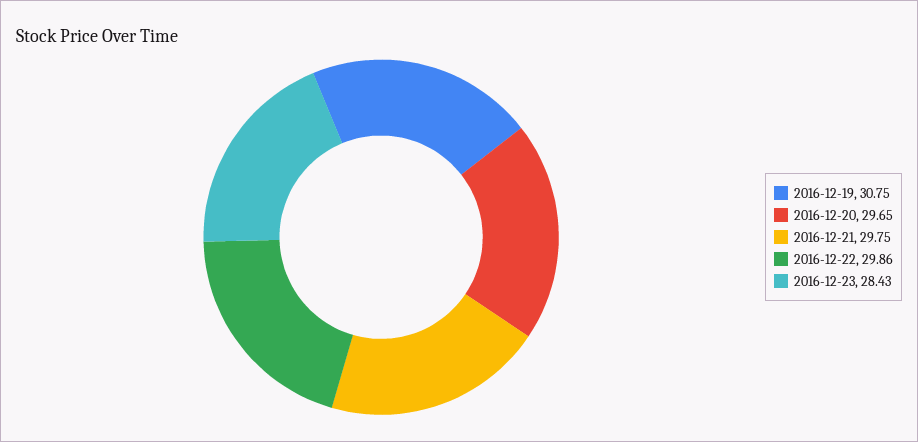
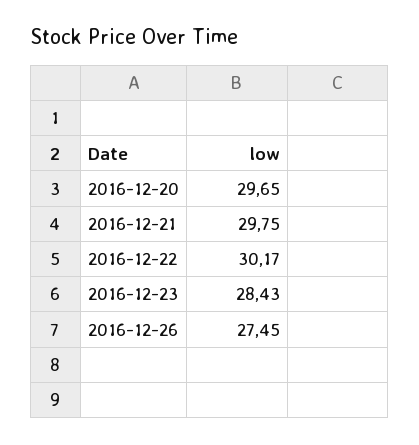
2016-12-19: 30.75 -> none
2016-12-22: 29.86 -> 30.17
2016-12-26: none -> 27.45

